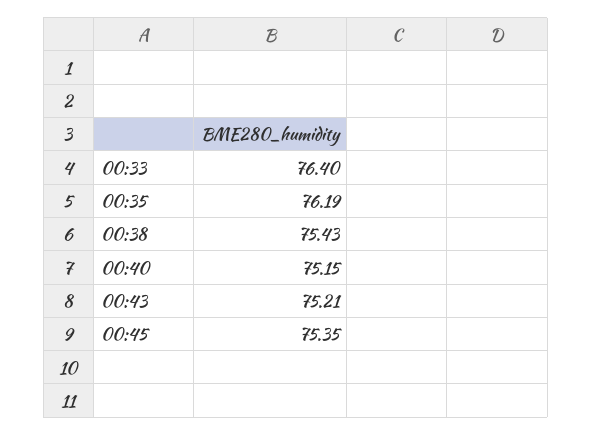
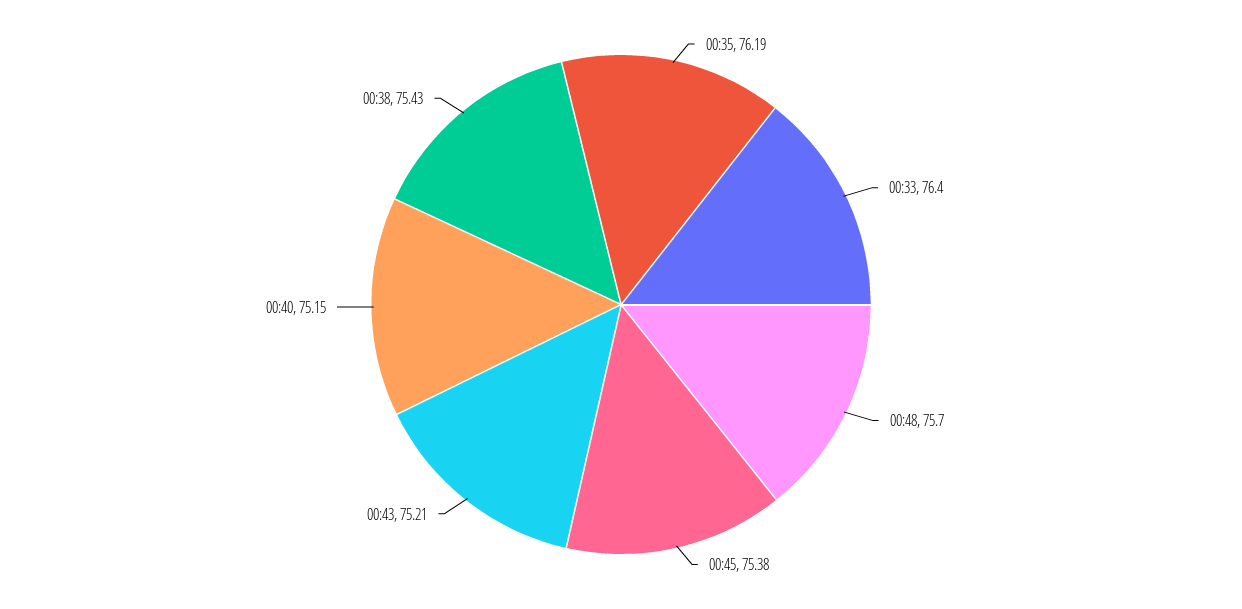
00:45: 75.35 -> 75.38
00:48: none -> 75.7

